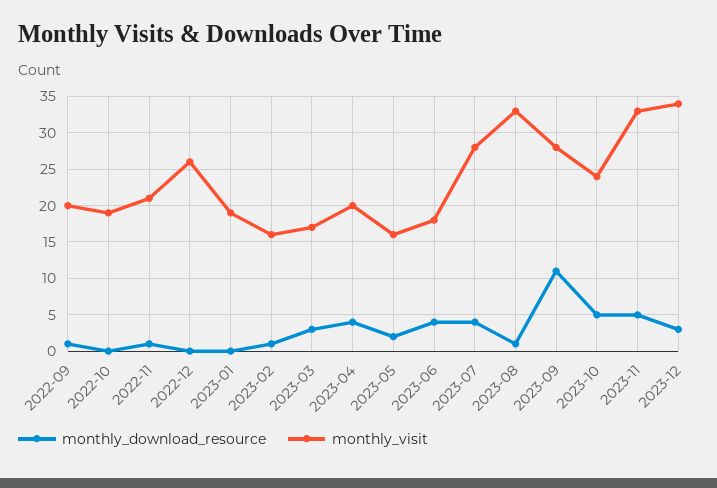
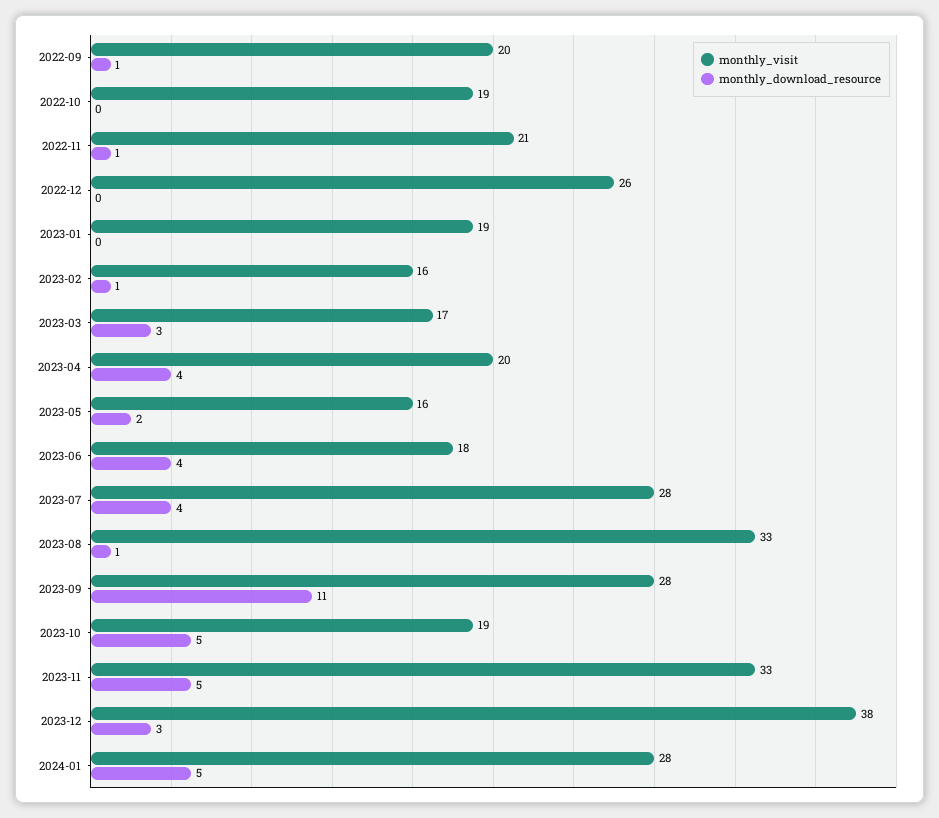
monthly_visit, 2023-10: 24 -> 19
monthly_visit, 2023-12: 34 -> 38
monthly_visit, 2024-01: none -> 28
monthly_download_resource, 2024-01: none -> 5

